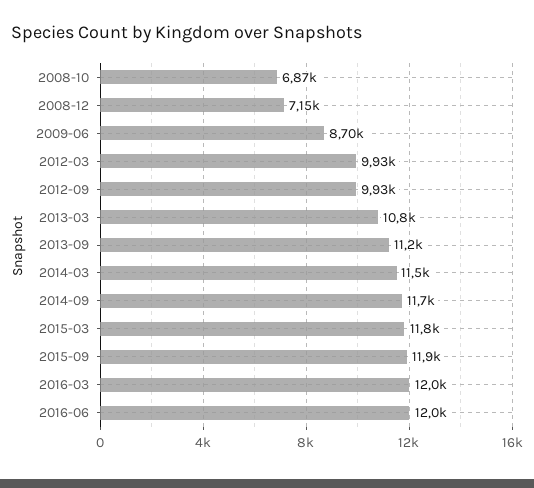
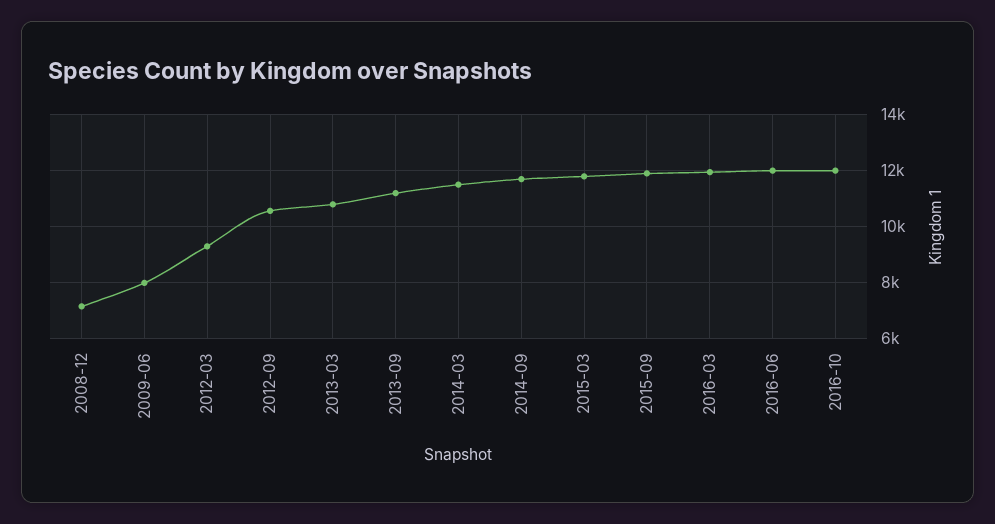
2008-10: 6870 -> none
2009-06: 8700 -> 8000
2012-03: 9930 -> 9250
2012-09: 9930 -> 10500
2016-10: none -> 12000

